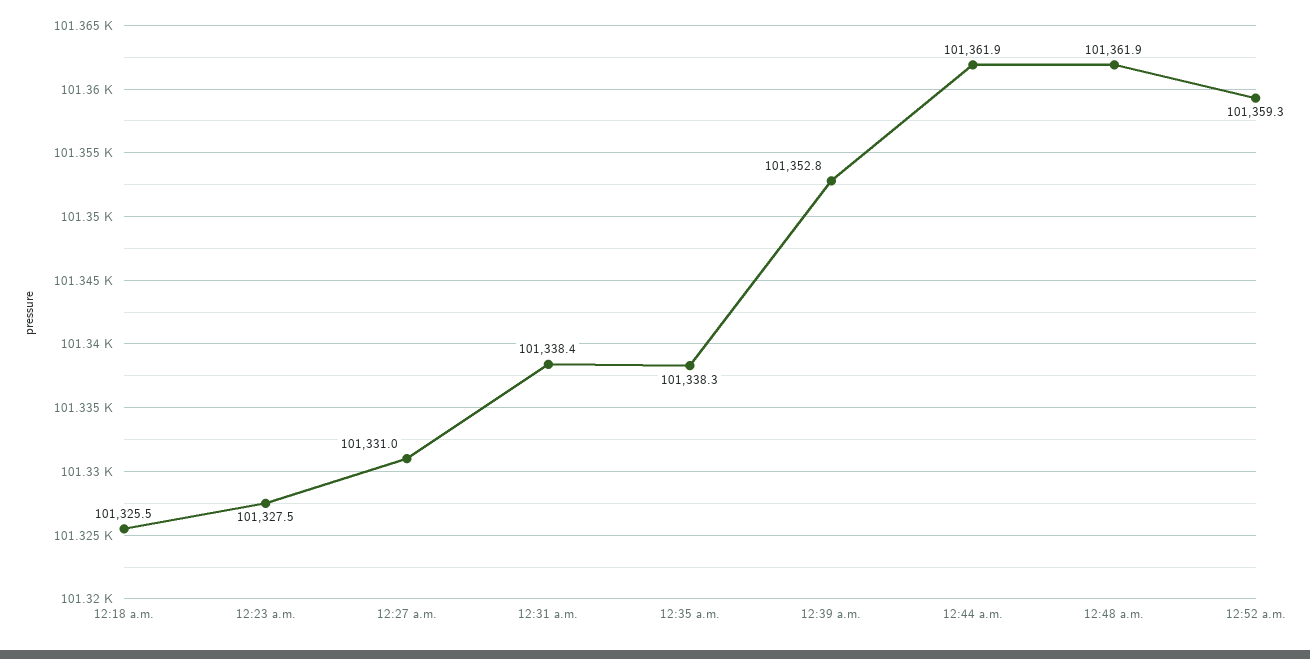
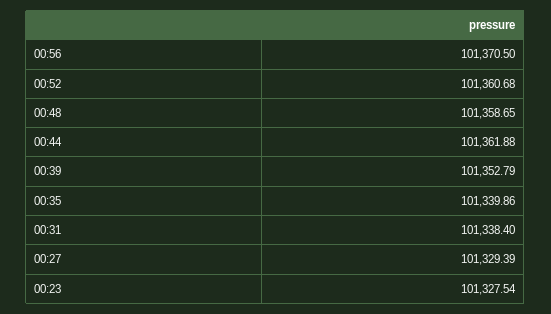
12:18 a.m.: 101325.5 -> none
12:27 a.m.: 101331 -> 101329.39
12:35 a.m.: 101338.3 -> 101339.86
12:48 a.m.: 101361.9 -> 101358.65
12:52 a.m.: 101359.3 -> 101360.68
00:56: none -> 101370.5

